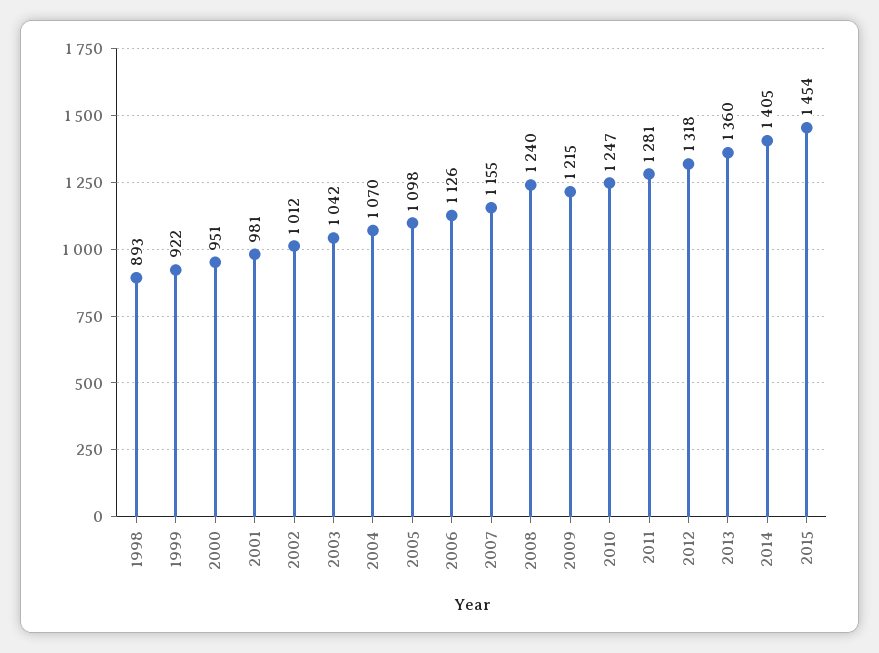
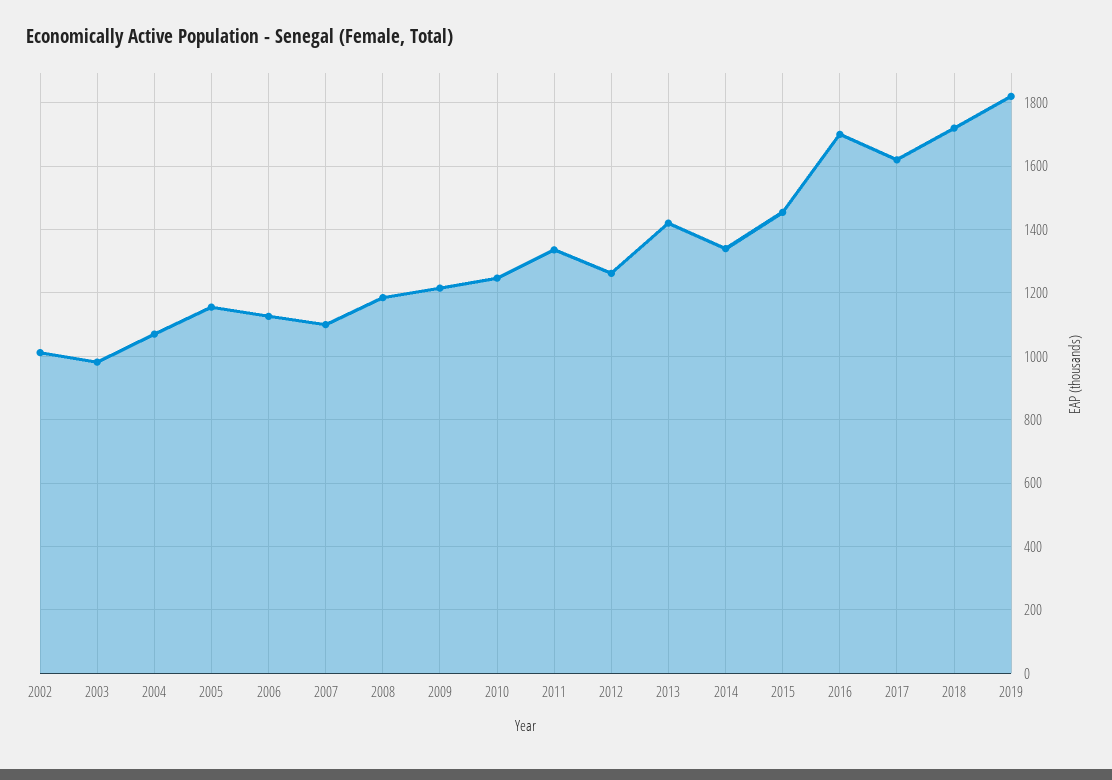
1998: 893 -> none
1999: 922 -> none
2000: 951 -> none
2001: 981 -> none
2003: 1042 -> 980
2005: 1098 -> 1160
2007: 1155 -> 1100
2008: 1240 -> 1180
2011: 1281 -> 1340
2012: 1318 -> 1260
2013: 1360 -> 1420
2014: 1405 -> 1340
2016: none -> 1700
2017: none -> 1620
2018: none -> 1720
2019: none -> 1820

